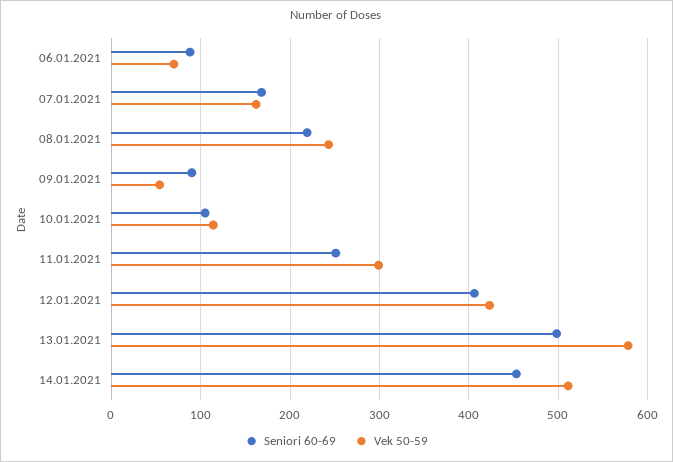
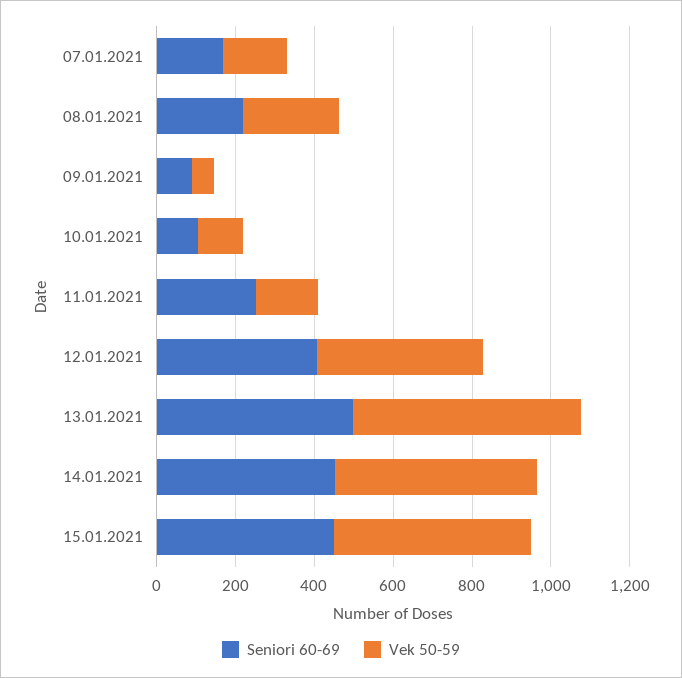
Seniori 60-69, 06.01.2021: 90 -> none
Vek 50-59, 06.01.2021: 70 -> none
Vek 50-59, 11.01.2021: 300 -> 150
Seniori 60-69, 15.01.2021: none -> 450
Vek 50-59, 15.01.2021: none -> 500

